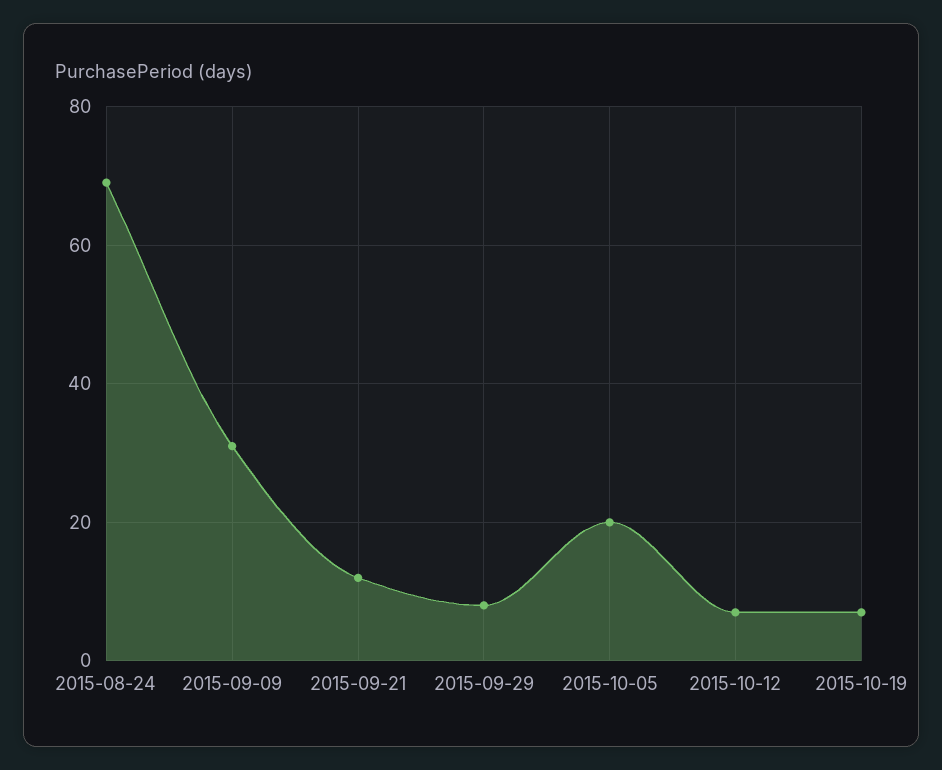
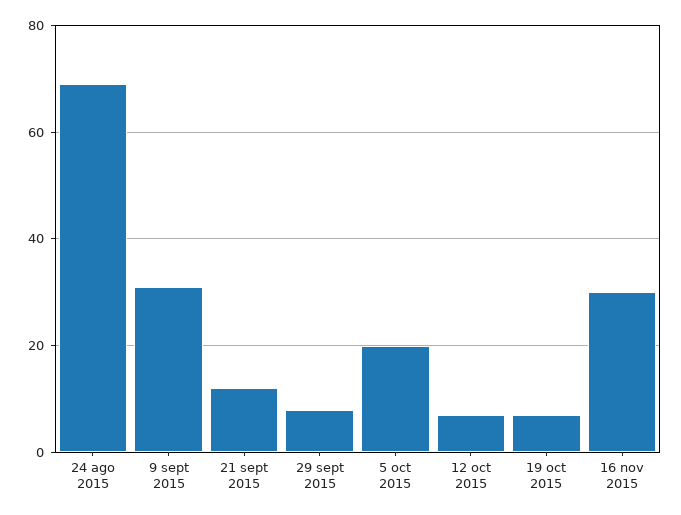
16 nov 2015: none -> 30

